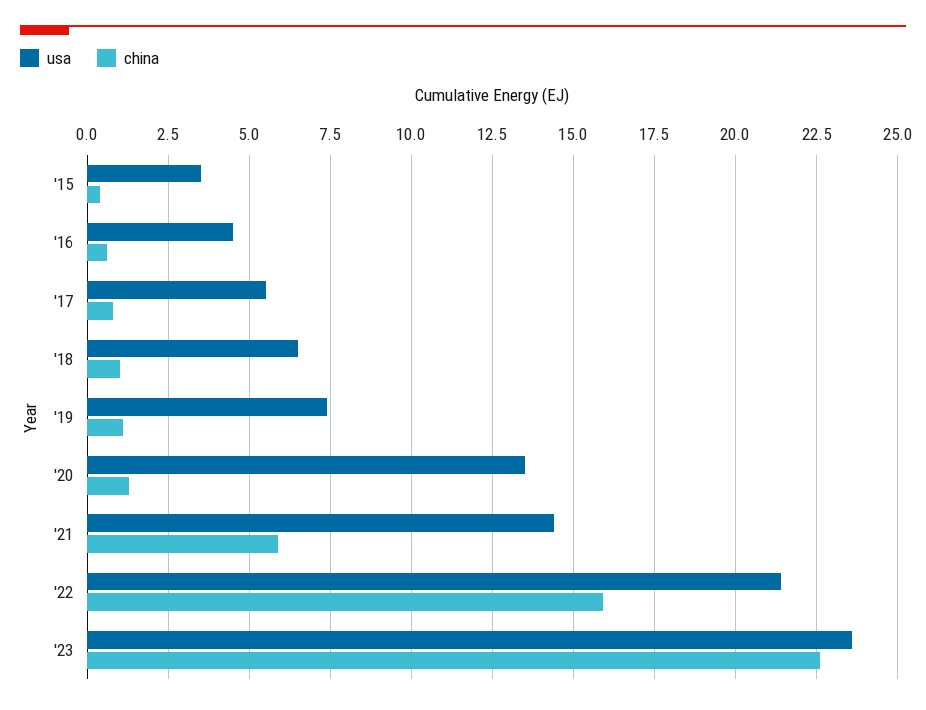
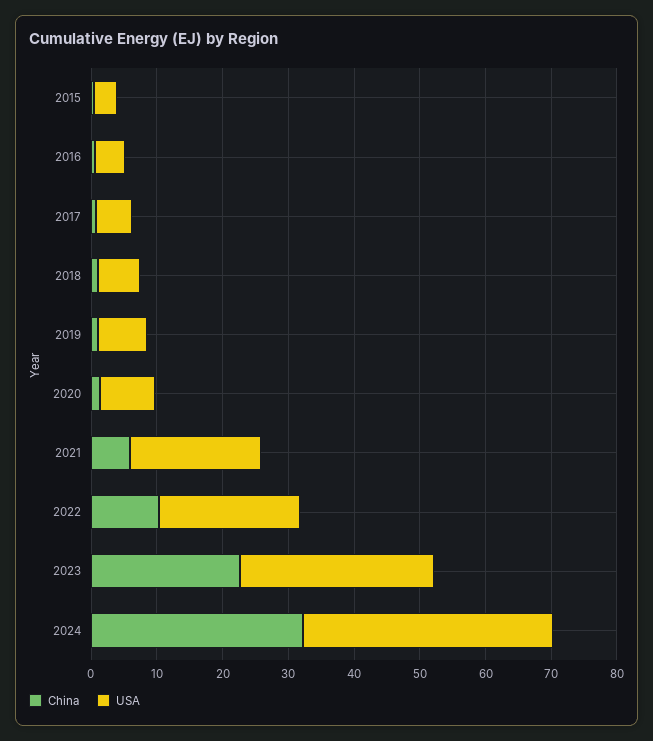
usa, '20: 13.5 -> 8
usa, '21: 14.5 -> 20
china, '22: 16 -> 10
usa, '23: 23.5 -> 30
china, 2024: none -> 32
usa, 2024: none -> 38

